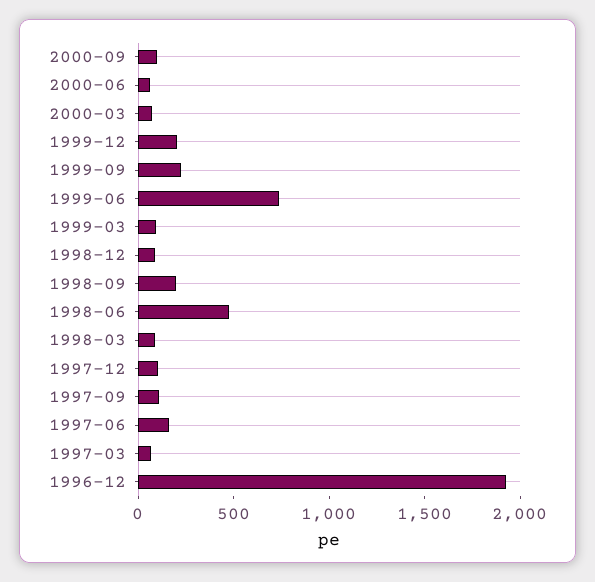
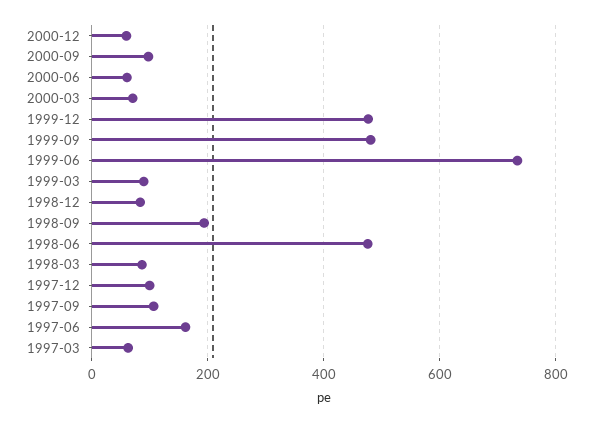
1999-12: 200 -> 480
1999-09: 200 -> 480
1996-12: 1900 -> none
2000-12: none -> 60

